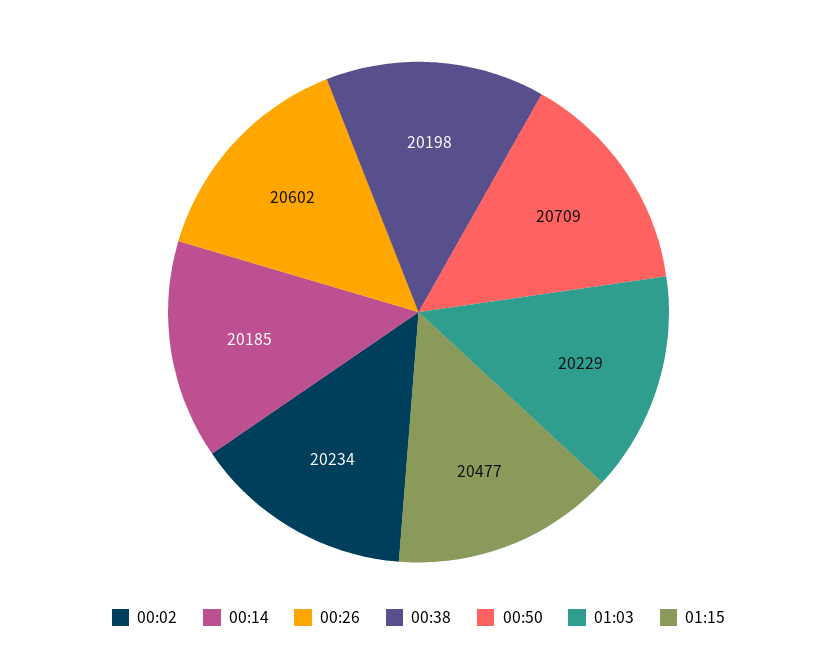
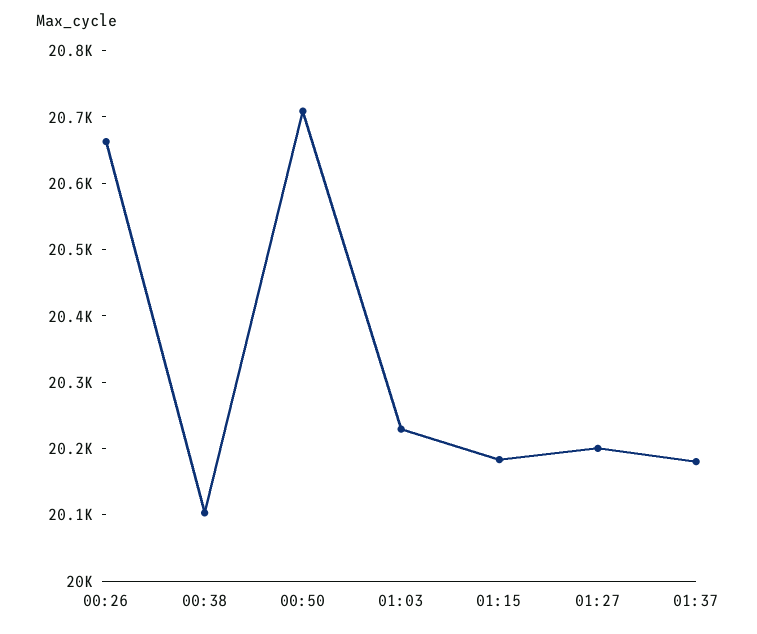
00:02: 20234 -> none
00:14: 20185 -> none
00:26: 20602 -> 20660
00:38: 20198 -> 20100
01:15: 20477 -> 20180
01:27: none -> 20200
01:37: none -> 20180

